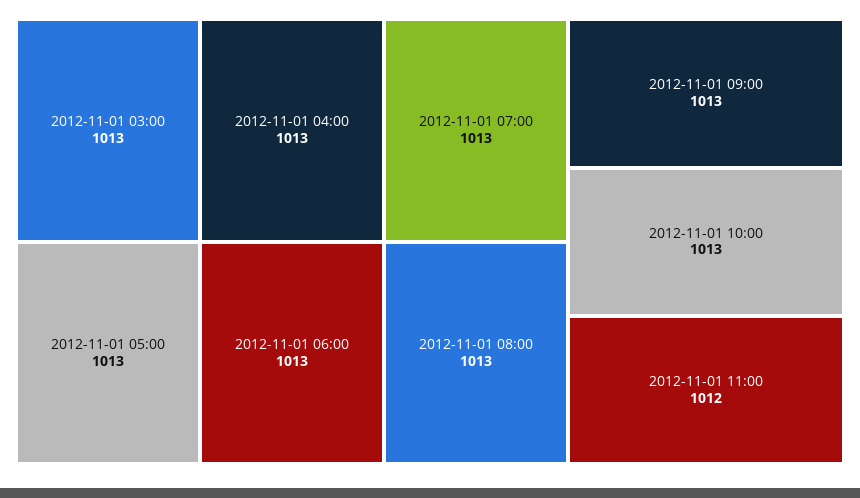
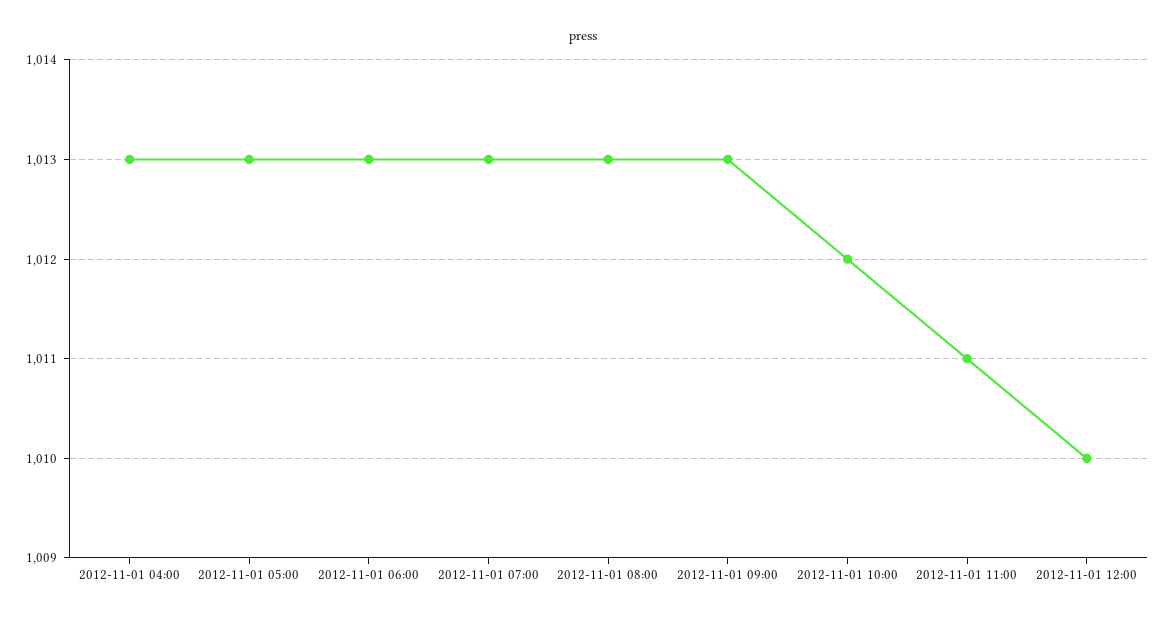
2012-11-01 03:00: 1013 -> none
2012-11-01 10:00: 1013 -> 1012
2012-11-01 11:00: 1012 -> 1011
2012-11-01 12:00: none -> 1010

